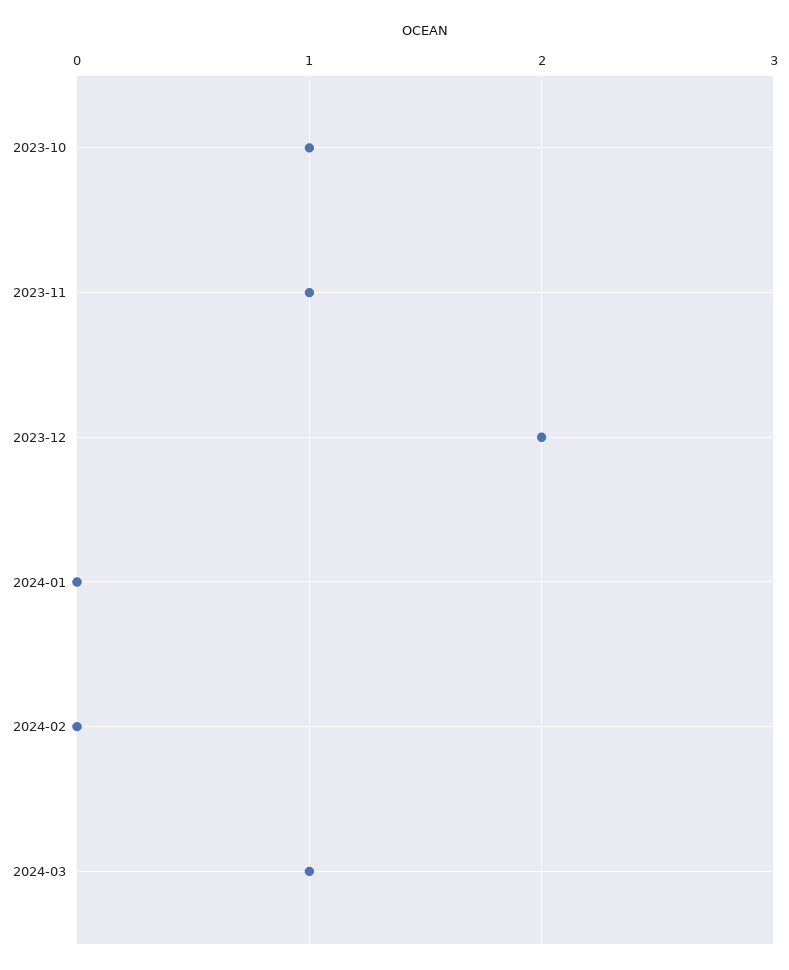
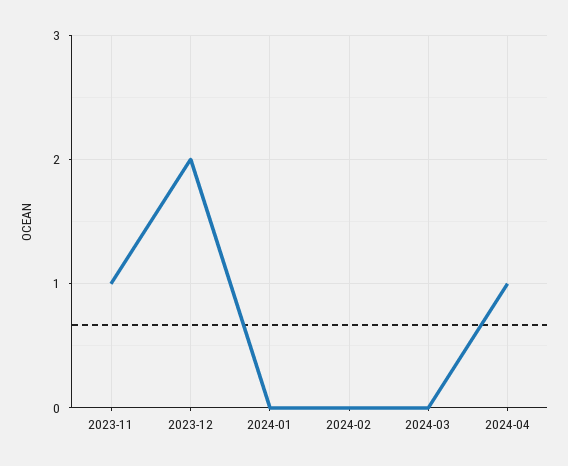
2023-10: 1 -> none
2024-03: 1 -> 0
2024-04: none -> 1

